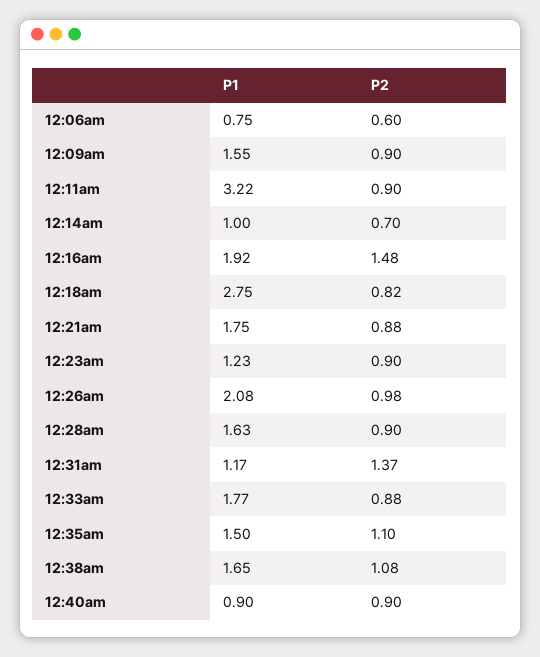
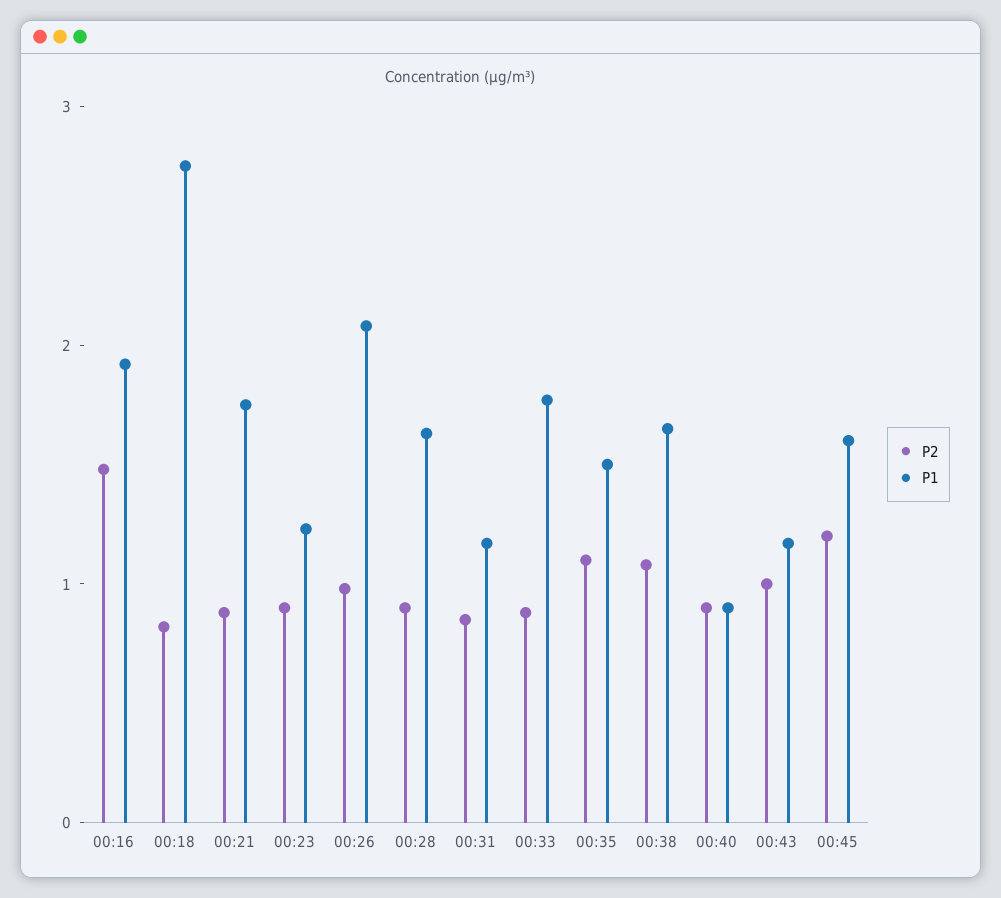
P1, 12:06am: 0.75 -> none
P2, 12:06am: 0.6 -> none
P1, 12:09am: 1.55 -> none
P2, 12:09am: 0.9 -> none
P1, 12:11am: 3.22 -> none
P2, 12:11am: 0.9 -> none
P1, 12:14am: 1 -> none
P2, 12:14am: 0.7 -> none
P2, 12:31am: 1.37 -> 0.8
P2, 00:43: none -> 1
P1, 00:43: none -> 1.2
P2, 00:45: none -> 1.2
P1, 00:45: none -> 1.6

